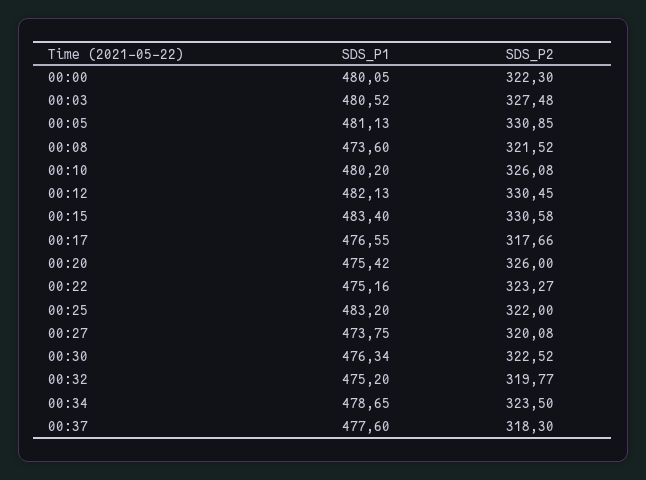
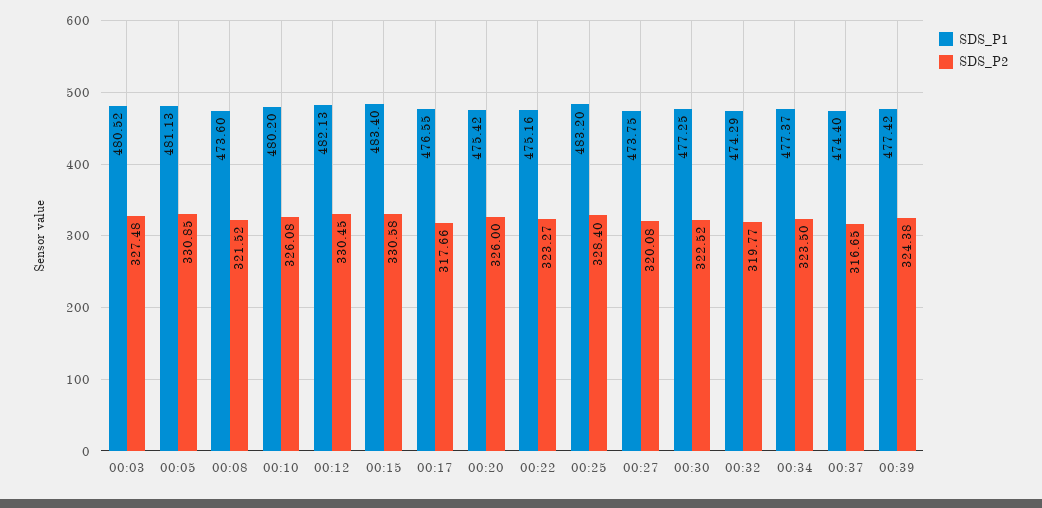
SDS_P1, 00:00: 480.05 -> none
SDS_P2, 00:00: 322.3 -> none
SDS_P2, 00:25: 322 -> 328.4
SDS_P1, 00:30: 476.34 -> 477.25
SDS_P1, 00:32: 475.2 -> 474.29
SDS_P1, 00:34: 478.65 -> 477.37
SDS_P1, 00:37: 477.6 -> 474.4
SDS_P2, 00:37: 318.3 -> 316.65
SDS_P1, 00:39: none -> 477.42
SDS_P2, 00:39: none -> 324.38

